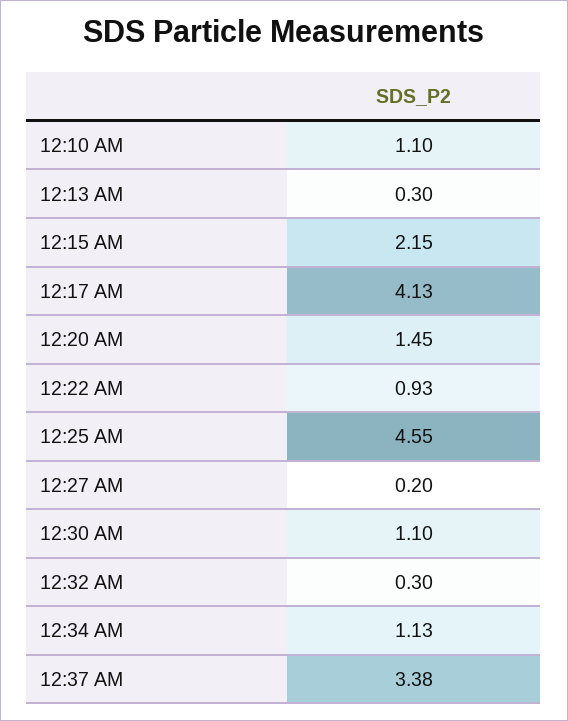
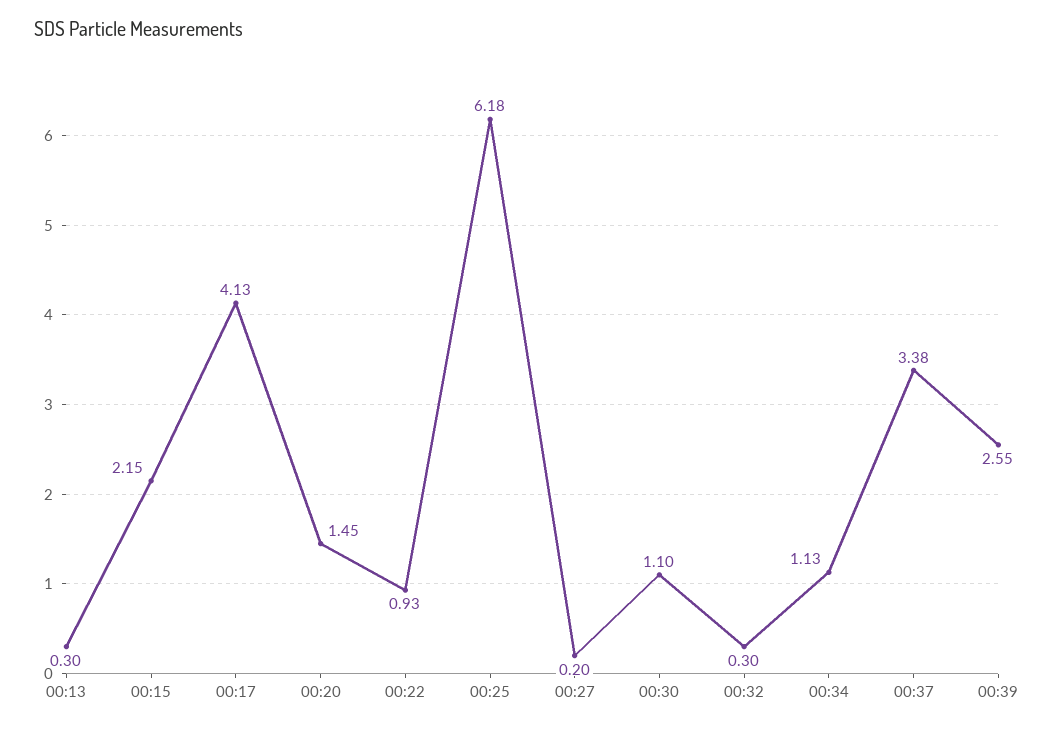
12:10 AM: 1.1 -> none
12:25 AM: 4.55 -> 6.18
00:39: none -> 2.55

